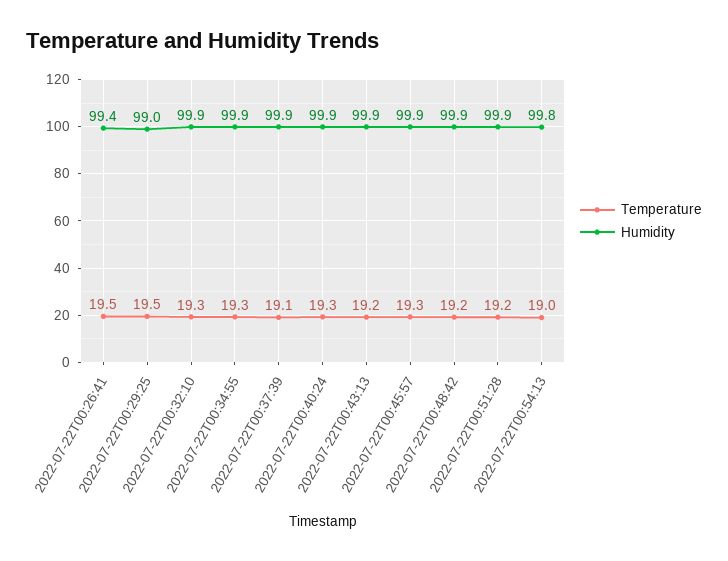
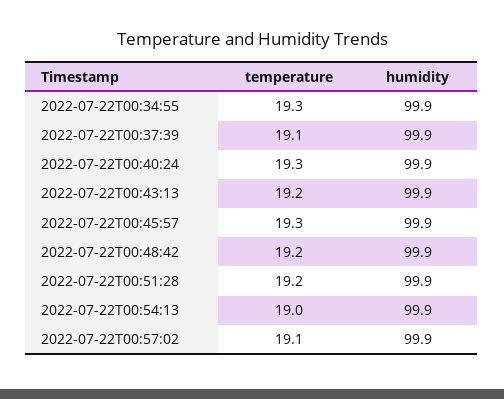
Temperature, 2022-07-22T00:26:41: 19.5 -> none
Humidity, 2022-07-22T00:26:41: 99.4 -> none
Temperature, 2022-07-22T00:29:25: 19.5 -> none
Humidity, 2022-07-22T00:29:25: 99 -> none
Temperature, 2022-07-22T00:32:10: 19.3 -> none
Humidity, 2022-07-22T00:32:10: 99.9 -> none
Humidity, 2022-07-22T00:54:13: 99.8 -> 99.9
Temperature, 2022-07-22T00:57:02: none -> 19.1
Humidity, 2022-07-22T00:57:02: none -> 99.9

